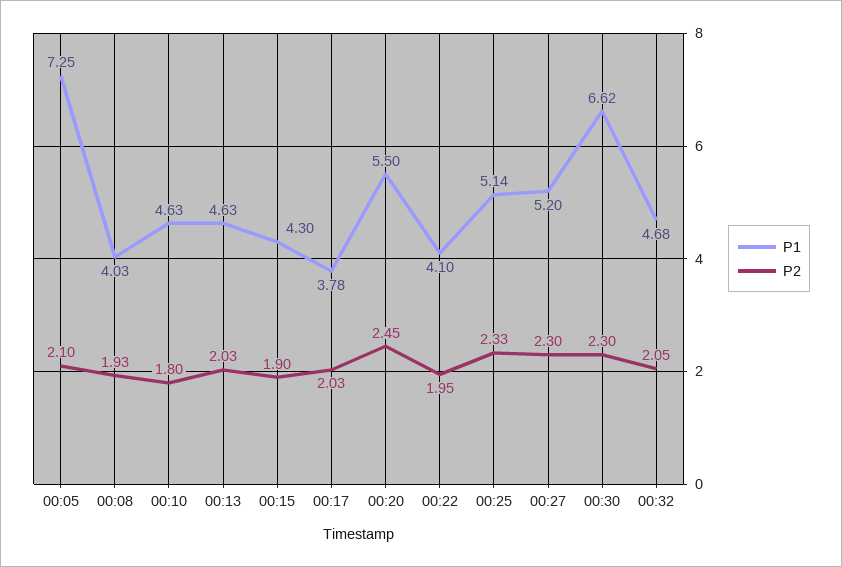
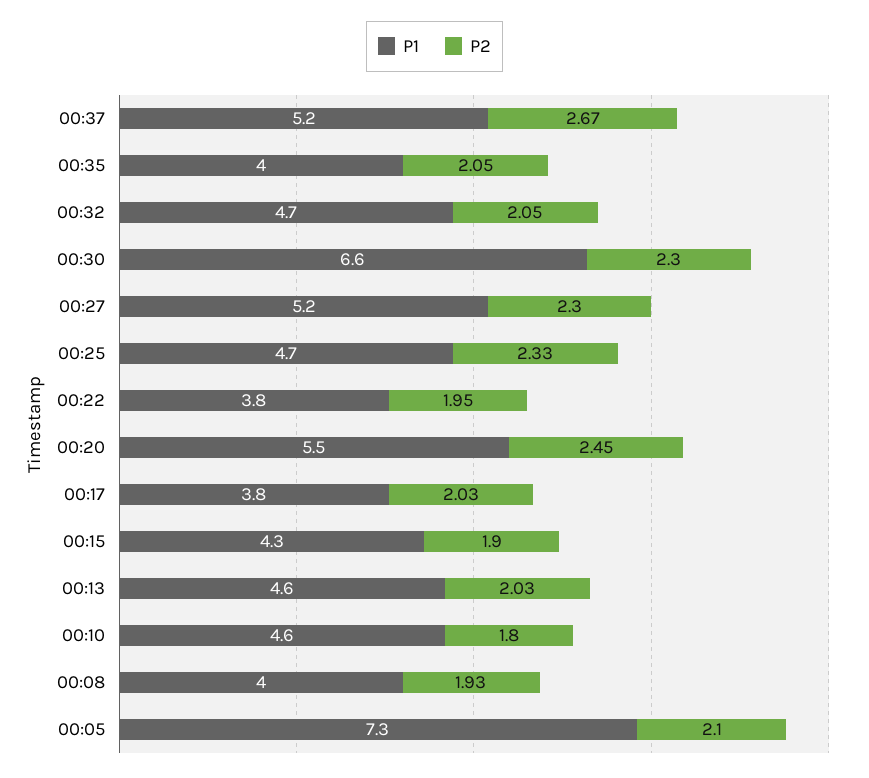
P1, 00:22: 4.1 -> 3.8
P1, 00:25: 5.14 -> 4.7
P1, 00:37: none -> 5.2
P2, 00:37: none -> 2.67
P1, 00:35: none -> 4
P2, 00:35: none -> 2.05

